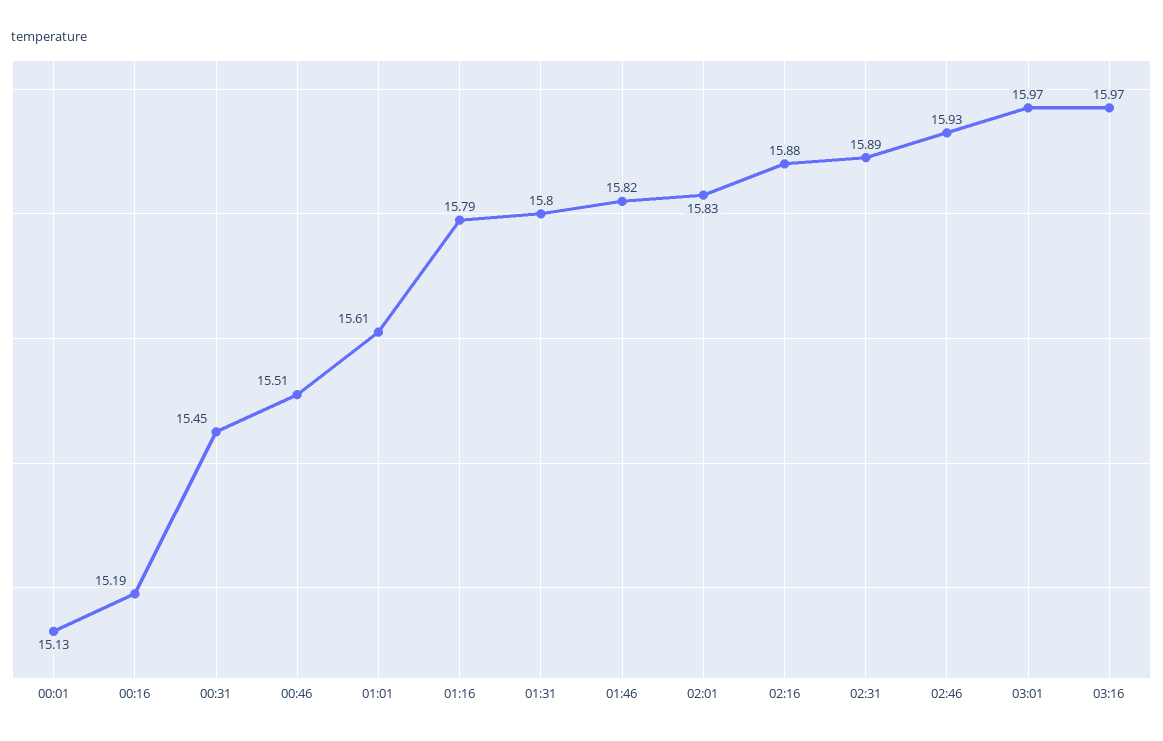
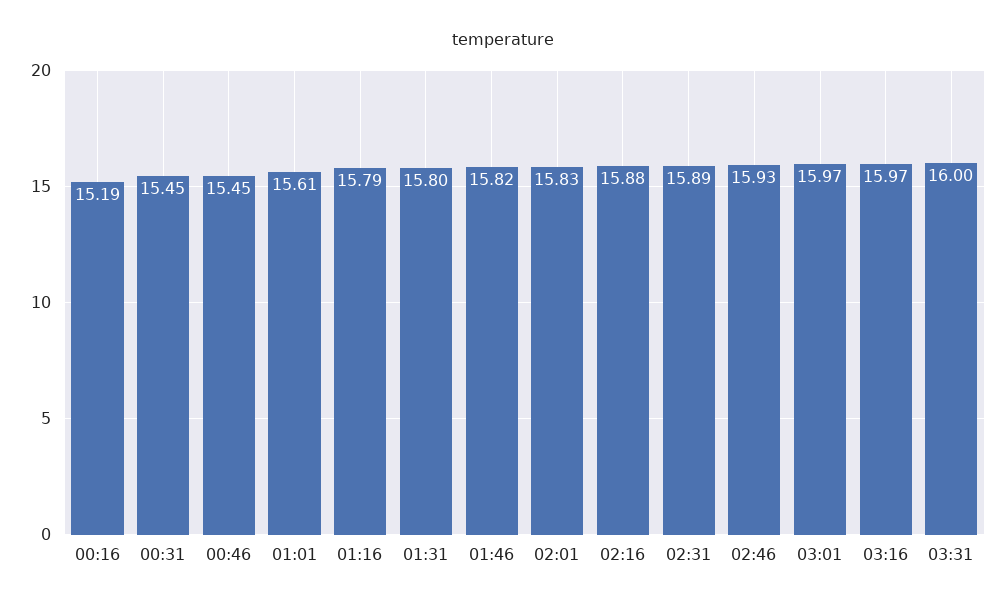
00:01: 15.13 -> none
00:46: 15.51 -> 15.45
03:31: none -> 16

